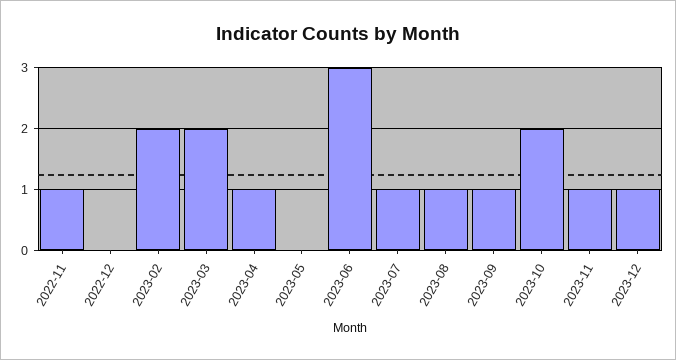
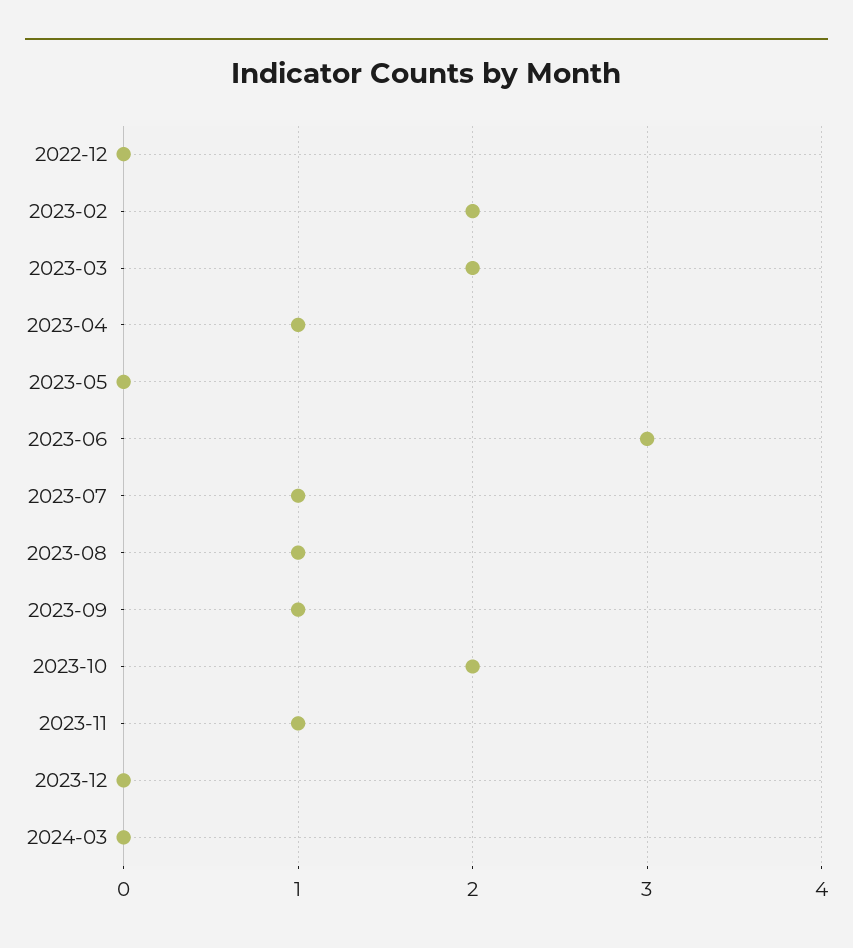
2022-11: 1 -> none
2023-12: 1 -> 0
2024-03: none -> 0

